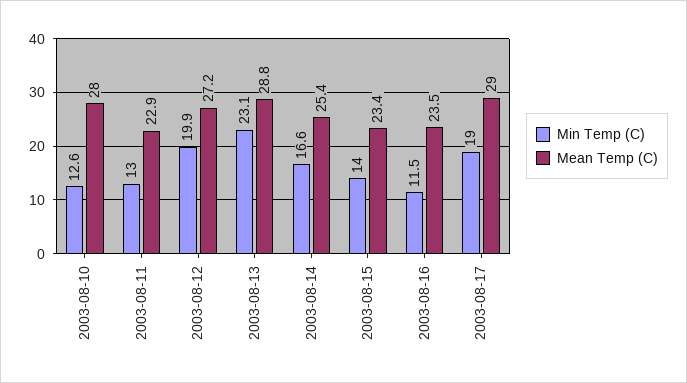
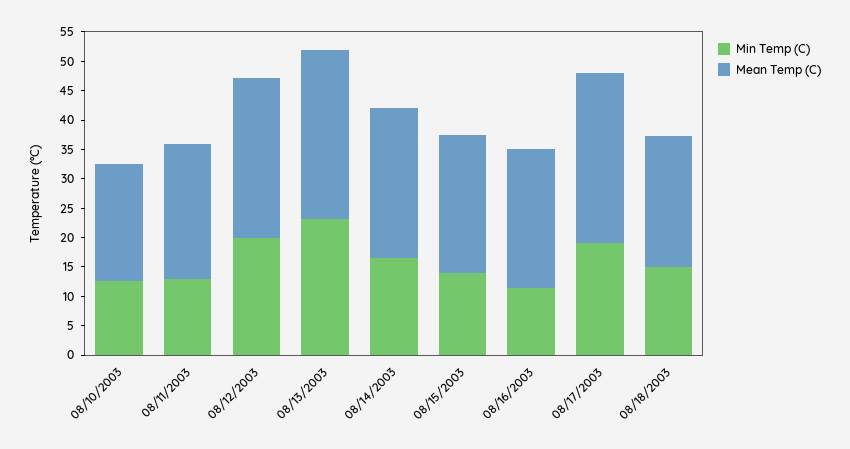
Mean Temp (C), 2003-08-10: 28 -> 20
Min Temp (C), 08/18/2003: none -> 15
Mean Temp (C), 08/18/2003: none -> 22.5

